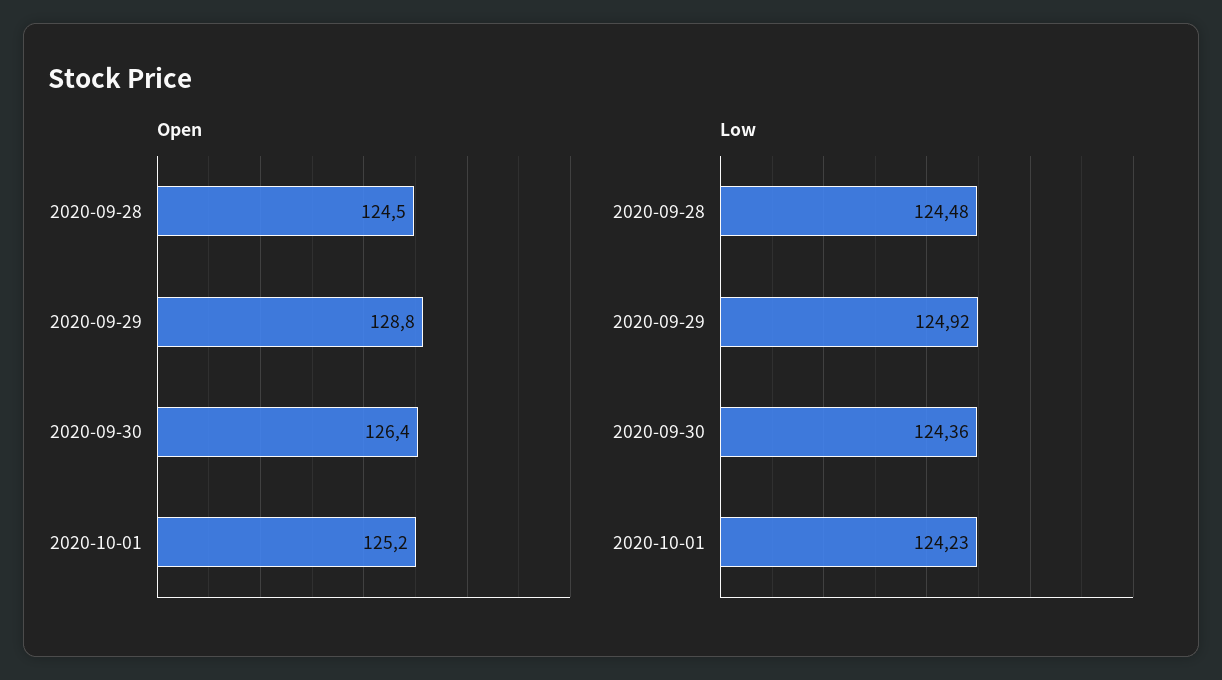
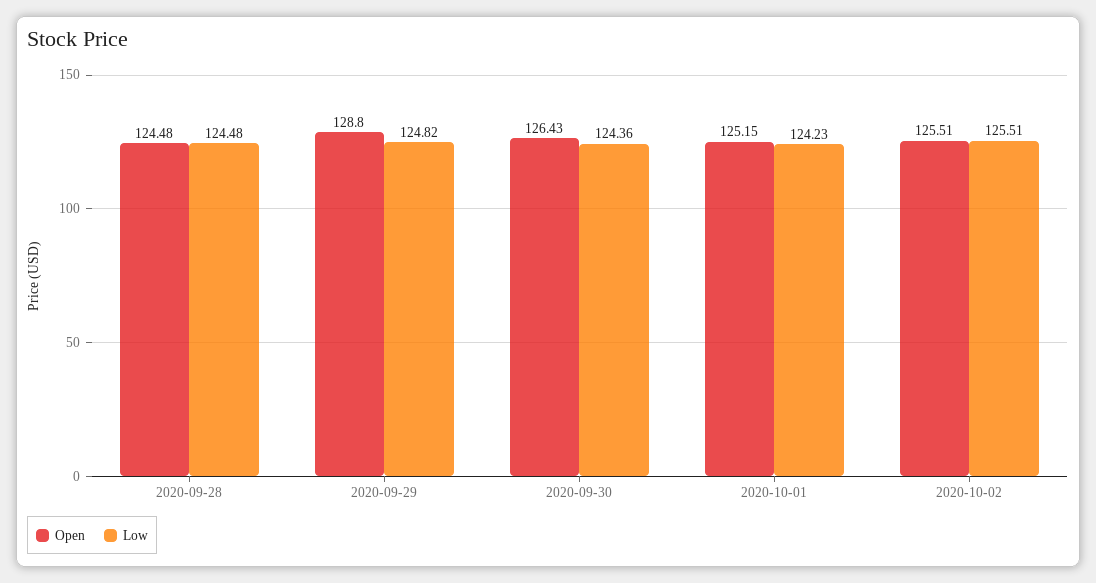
Low, 2020-09-29: 124.92 -> 124.82
Open, 2020-10-02: none -> 125.51
Low, 2020-10-02: none -> 125.51

